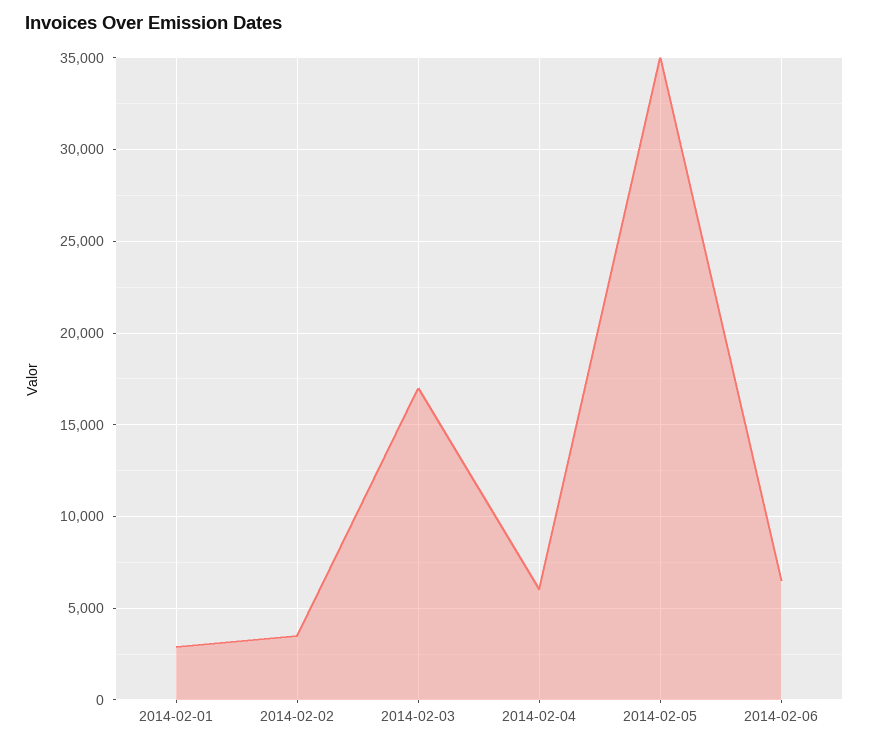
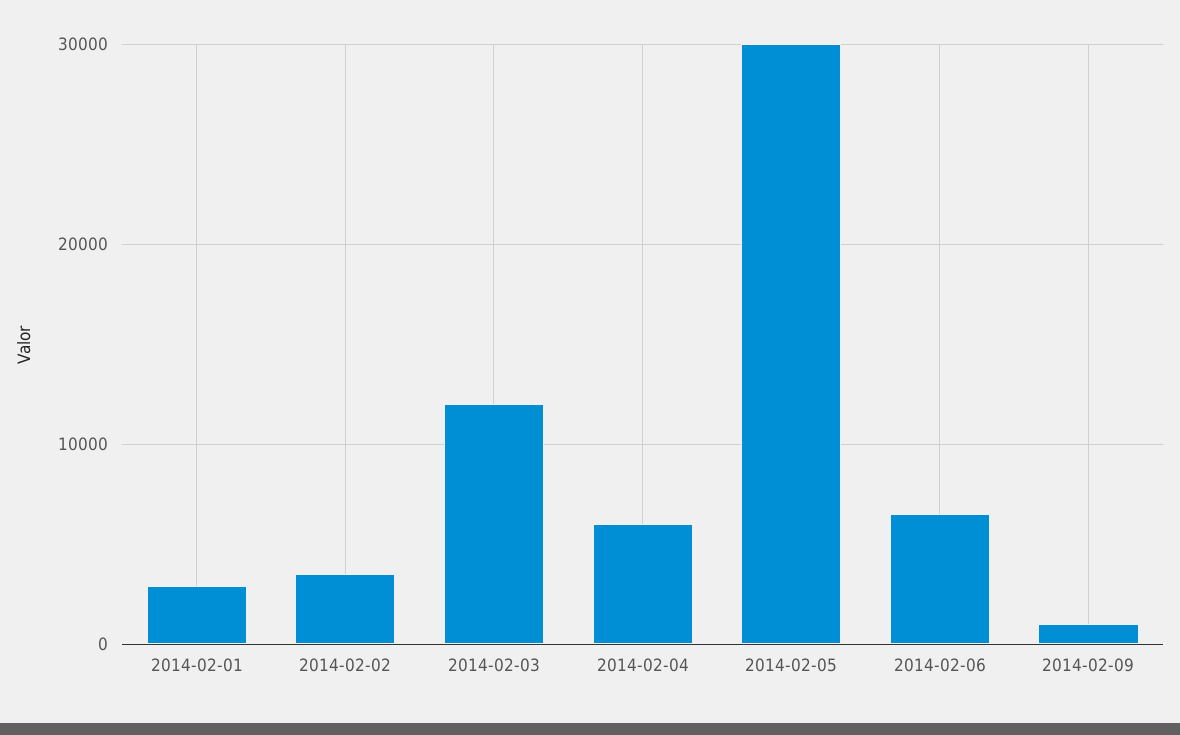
2014-02-03: 17000 -> 12000
2014-02-05: 35000 -> 30000
2014-02-09: none -> 1000

